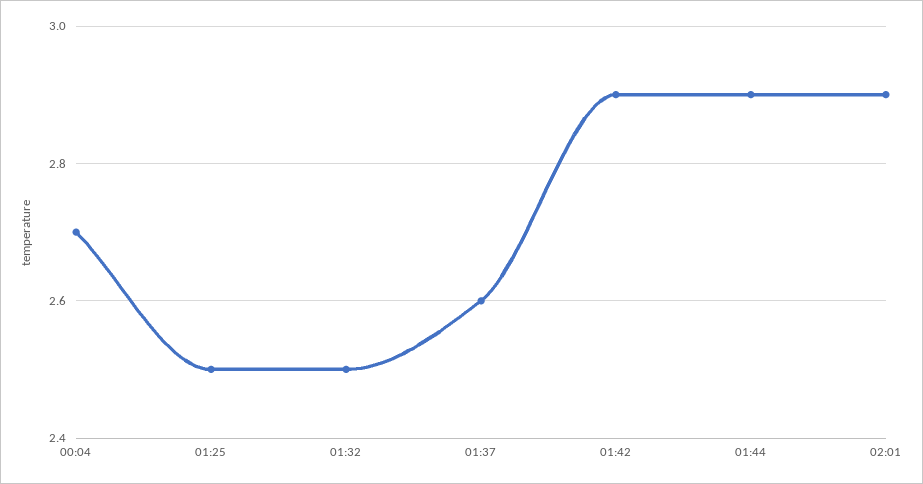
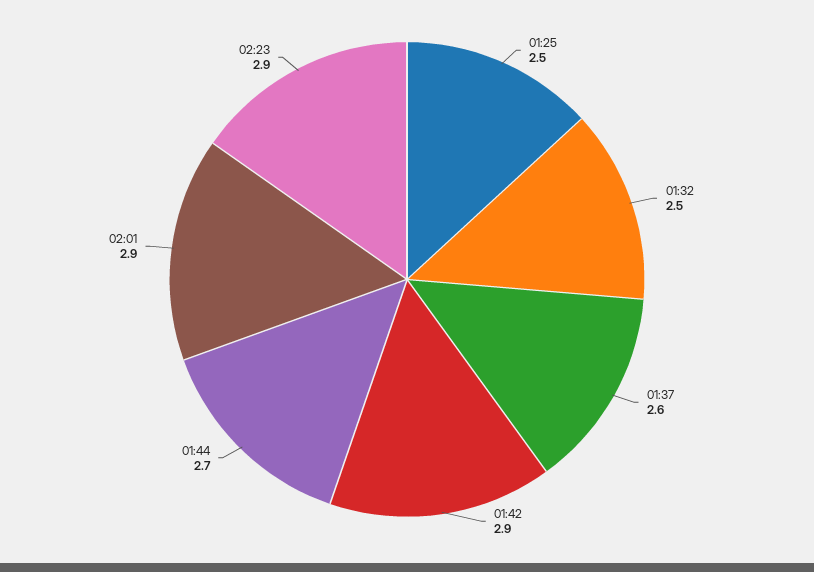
00:04: 2.7 -> none
01:44: 2.9 -> 2.7
02:23: none -> 2.9

